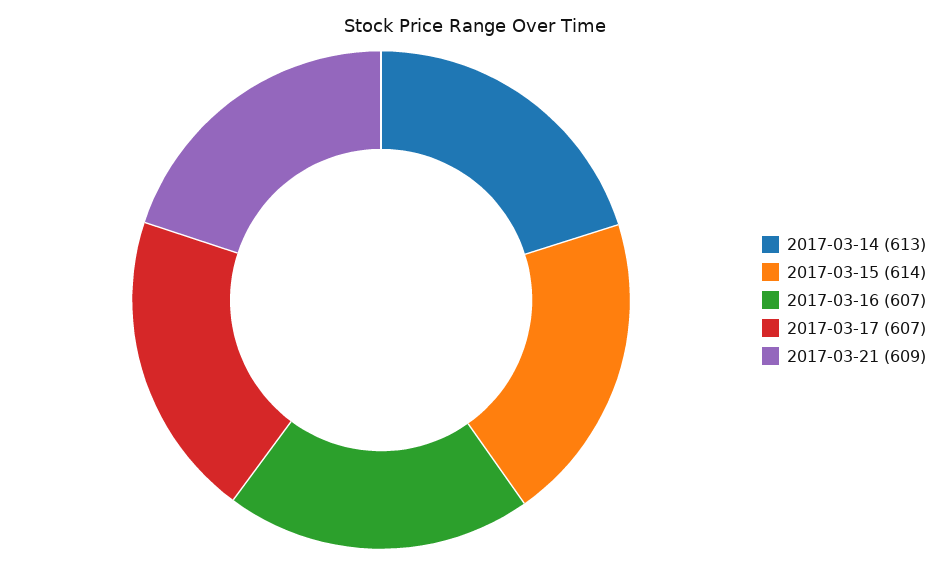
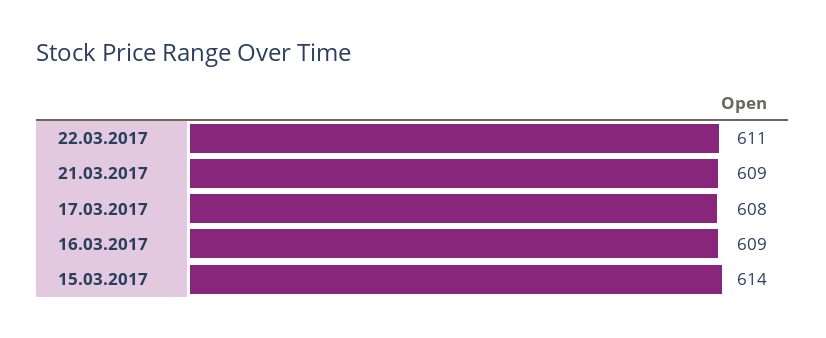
2017-03-14: 613 -> none
2017-03-16: 607 -> 609
2017-03-17: 607 -> 608
22.03.2017: none -> 611

